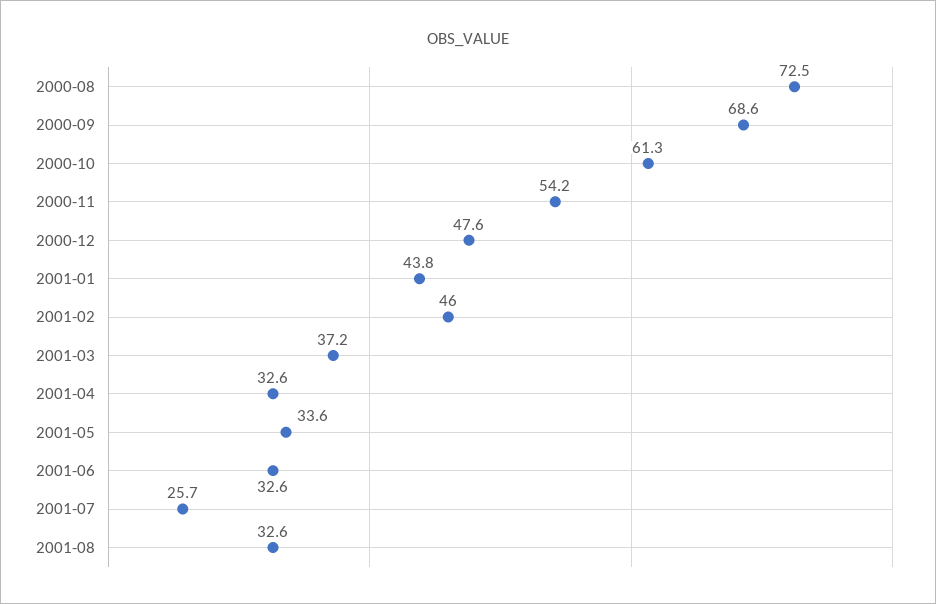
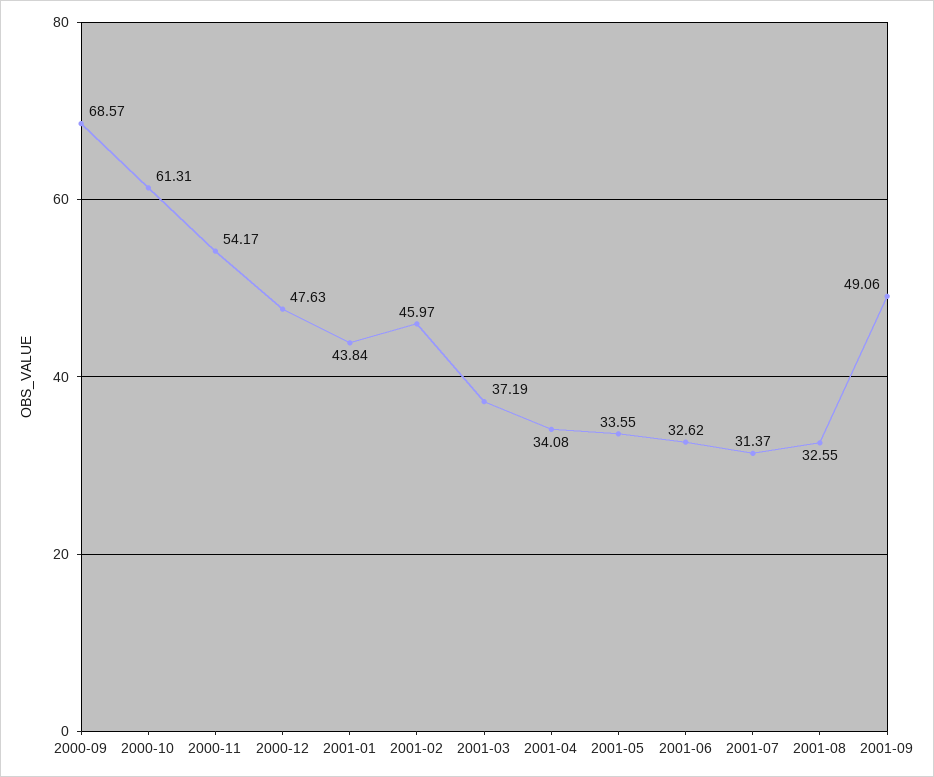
2000-08: 72.5 -> none
2001-04: 32.6 -> 34.08
2001-07: 25.7 -> 31.37
2001-09: none -> 49.06

